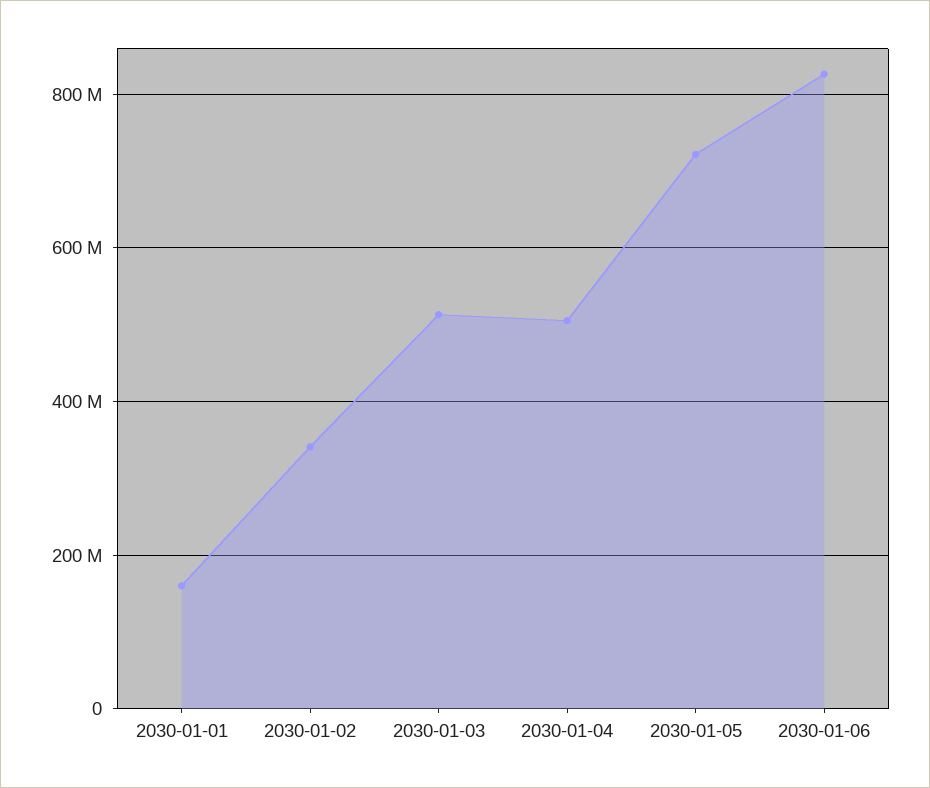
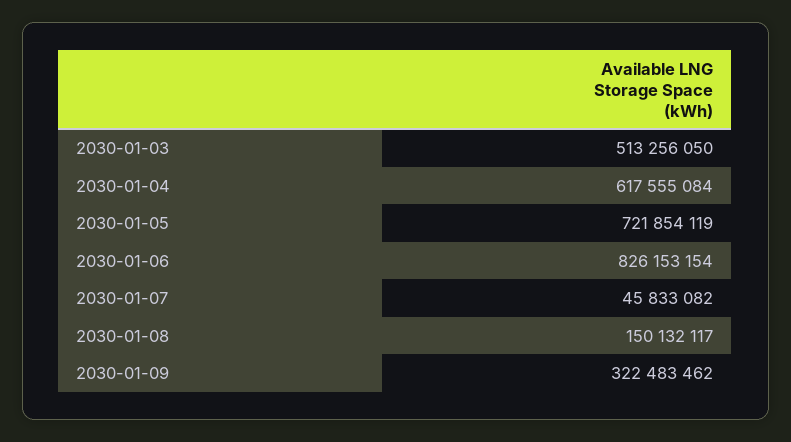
2030-01-01: 160000000 -> none
2030-01-02: 340000000 -> none
2030-01-04: 500000000 -> 617555084
2030-01-07: none -> 45833082
2030-01-08: none -> 150132117
2030-01-09: none -> 322483462

